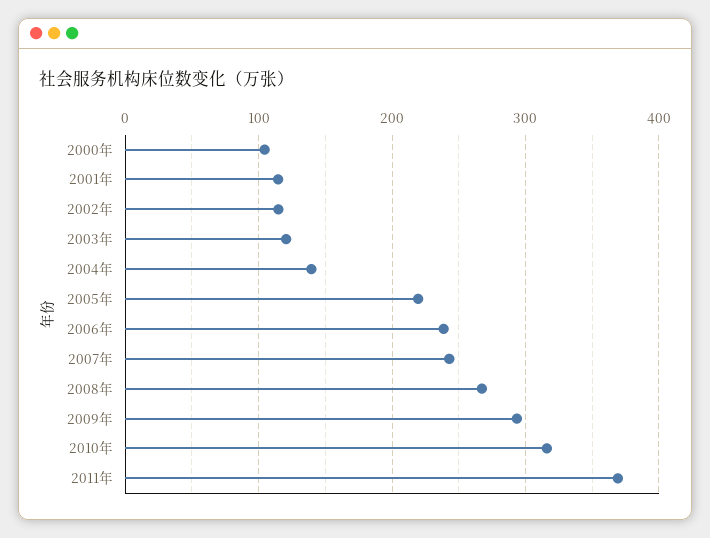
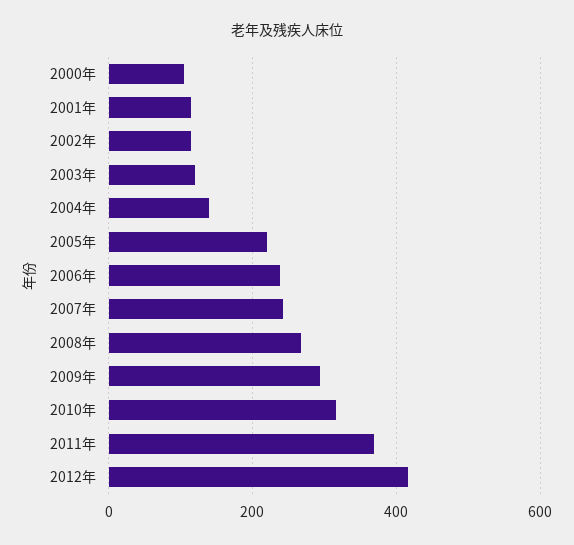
2012年: none -> 420

